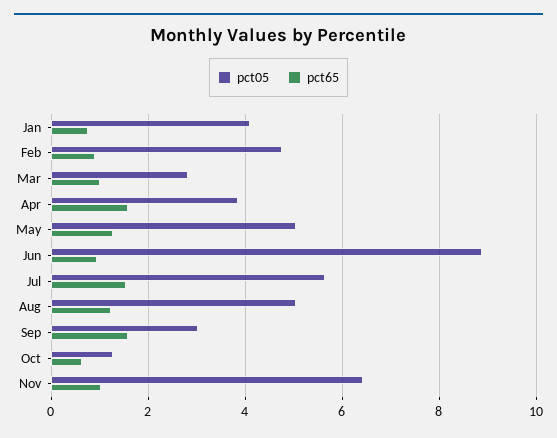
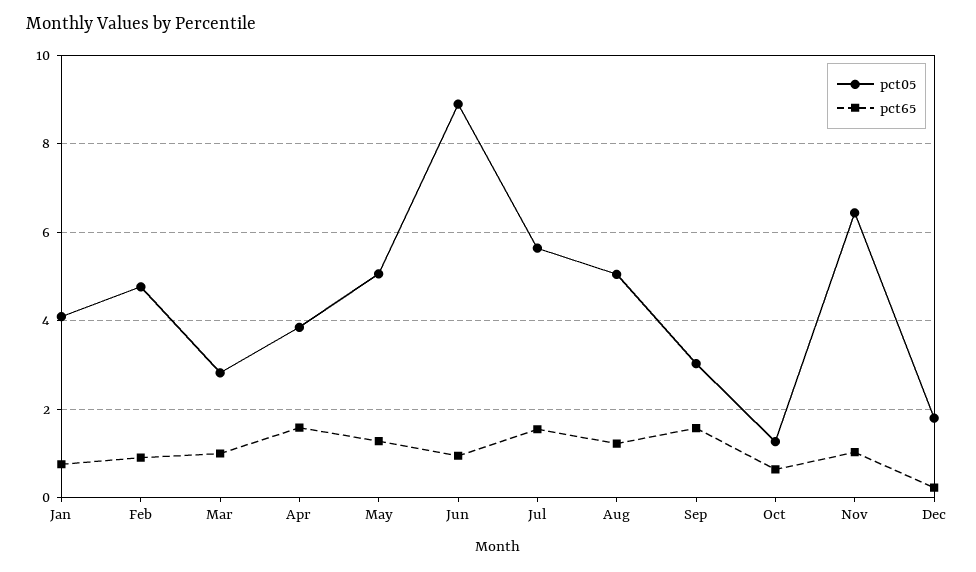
pct05, Dec: none -> 1.8
pct65, Dec: none -> 0.2

